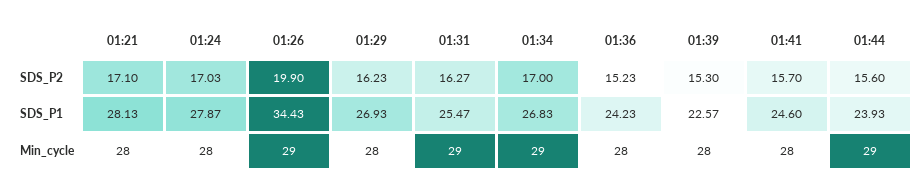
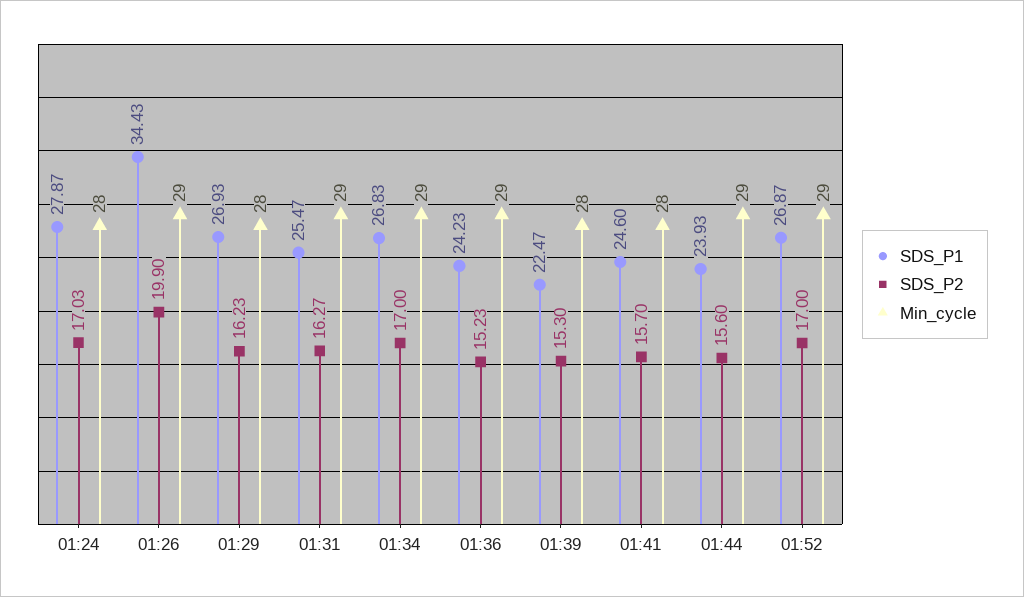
SDS_P2, 01:21: 17.1 -> none
SDS_P1, 01:21: 28.13 -> none
SDS_P1, 01:39: 22.57 -> 22.47
Min_cycle, 01:21: 28 -> none
Min_cycle, 01:36: 28 -> 29
SDS_P1, 01:52: none -> 26.87
SDS_P2, 01:52: none -> 17
Min_cycle, 01:52: none -> 29

